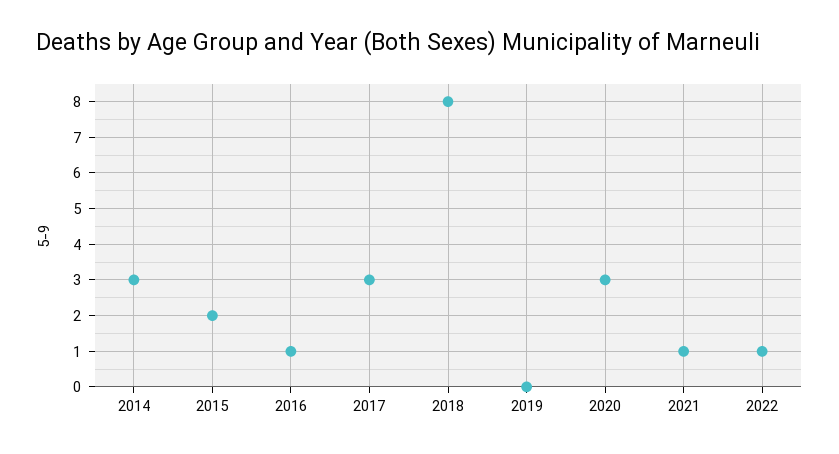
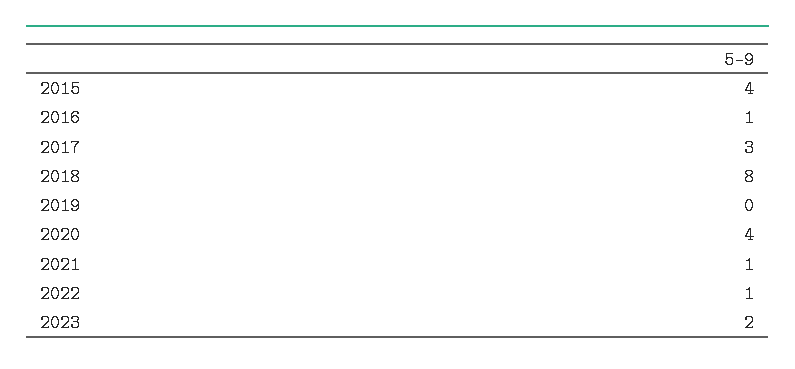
2014: 3 -> none
2015: 2 -> 4
2020: 3 -> 4
2023: none -> 2

